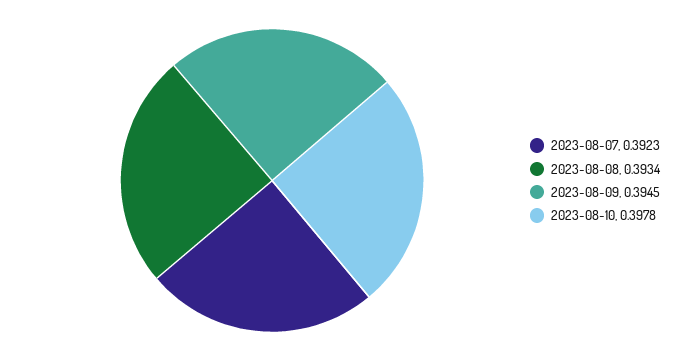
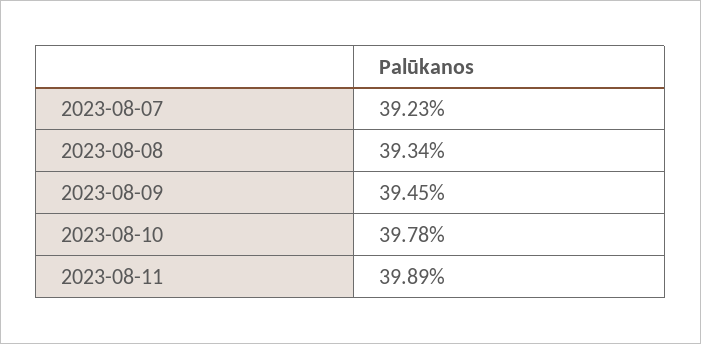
2023-08-11: none -> 0.3989

